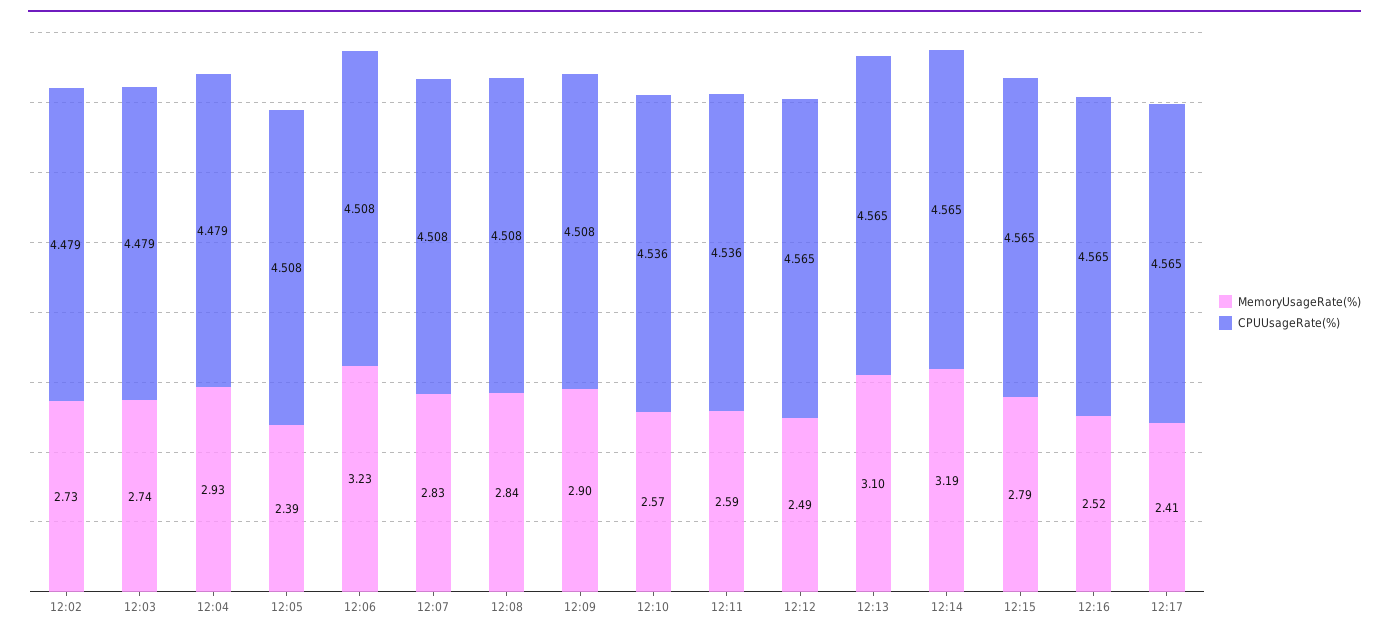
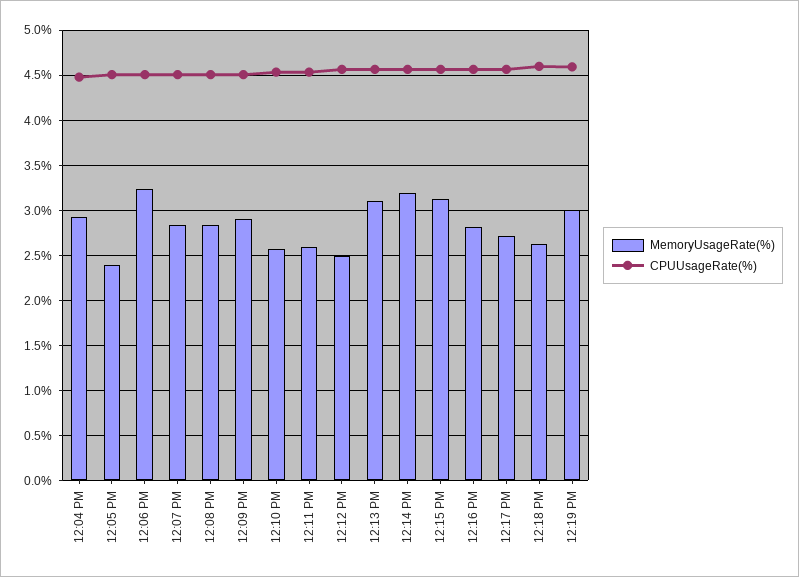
MemoryUsageRate(%), 12:02: 2.73 -> none
CPUUsageRate(%), 12:02: 4.479 -> none
MemoryUsageRate(%), 12:03: 2.74 -> none
CPUUsageRate(%), 12:03: 4.479 -> none
MemoryUsageRate(%), 12:15: 2.79 -> 3.1
MemoryUsageRate(%), 12:16: 2.52 -> 2.8
MemoryUsageRate(%), 12:17: 2.41 -> 2.7
MemoryUsageRate(%), 12:18 PM: none -> 2.6
CPUUsageRate(%), 12:18 PM: none -> 4.6
MemoryUsageRate(%), 12:19 PM: none -> 3
CPUUsageRate(%), 12:19 PM: none -> 4.6

